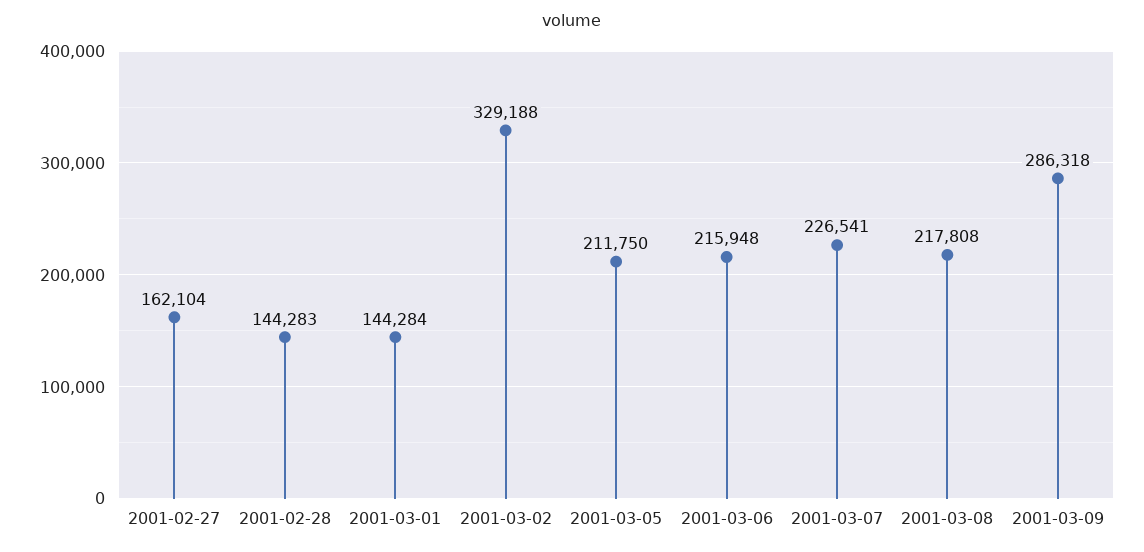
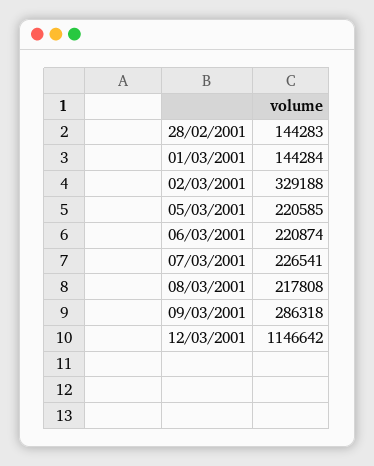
2001-02-27: 162104 -> none
2001-03-05: 211750 -> 220585
2001-03-06: 215948 -> 220874
12/03/2001: none -> 1146642

